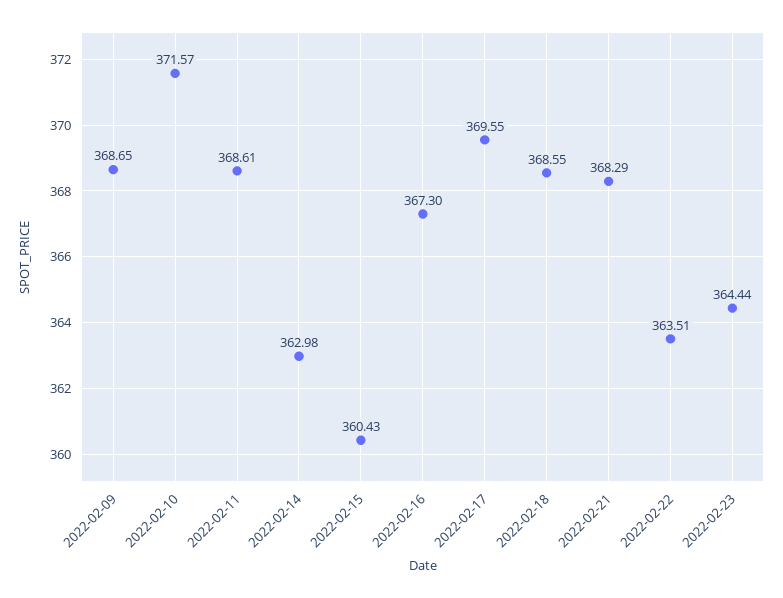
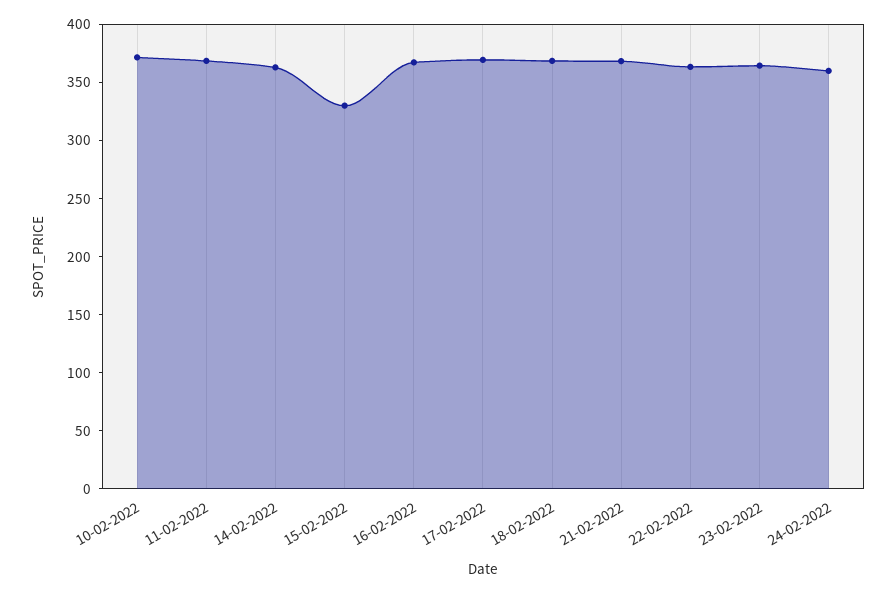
2022-02-09: 368.65 -> none
2022-02-15: 360.43 -> 330
24-02-2022: none -> 360

